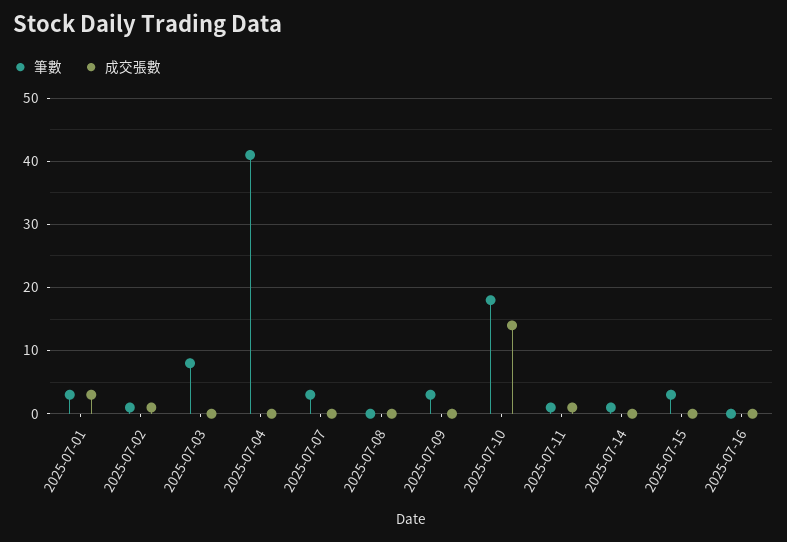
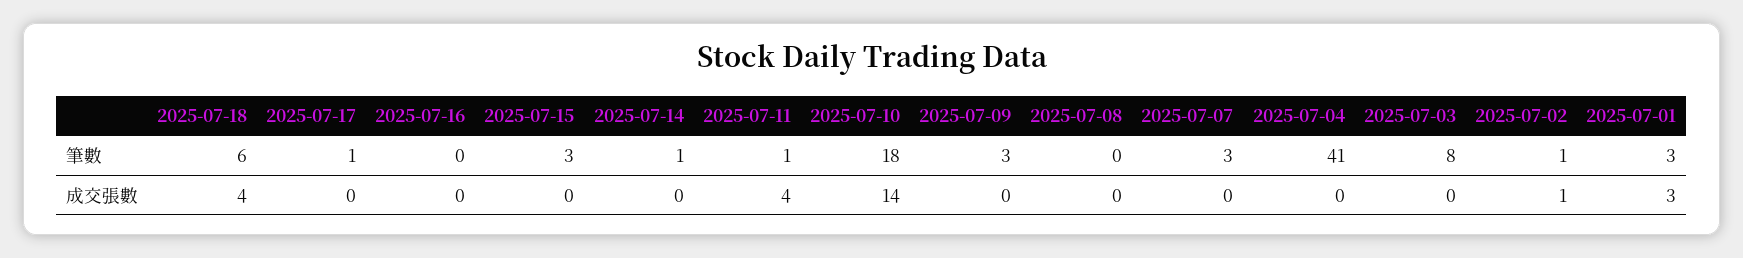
成交張數, 2025-07-11: 1 -> 4
筆數, 2025-07-18: none -> 6
筆數, 2025-07-17: none -> 1
成交張數, 2025-07-18: none -> 4
成交張數, 2025-07-17: none -> 0

